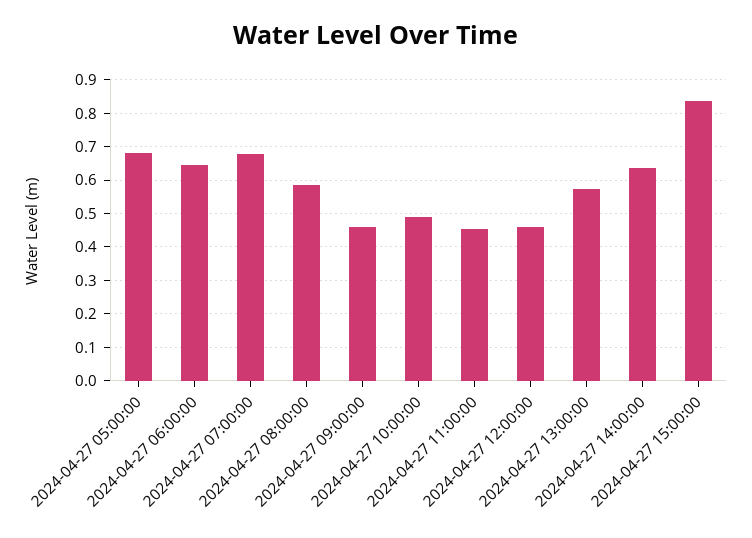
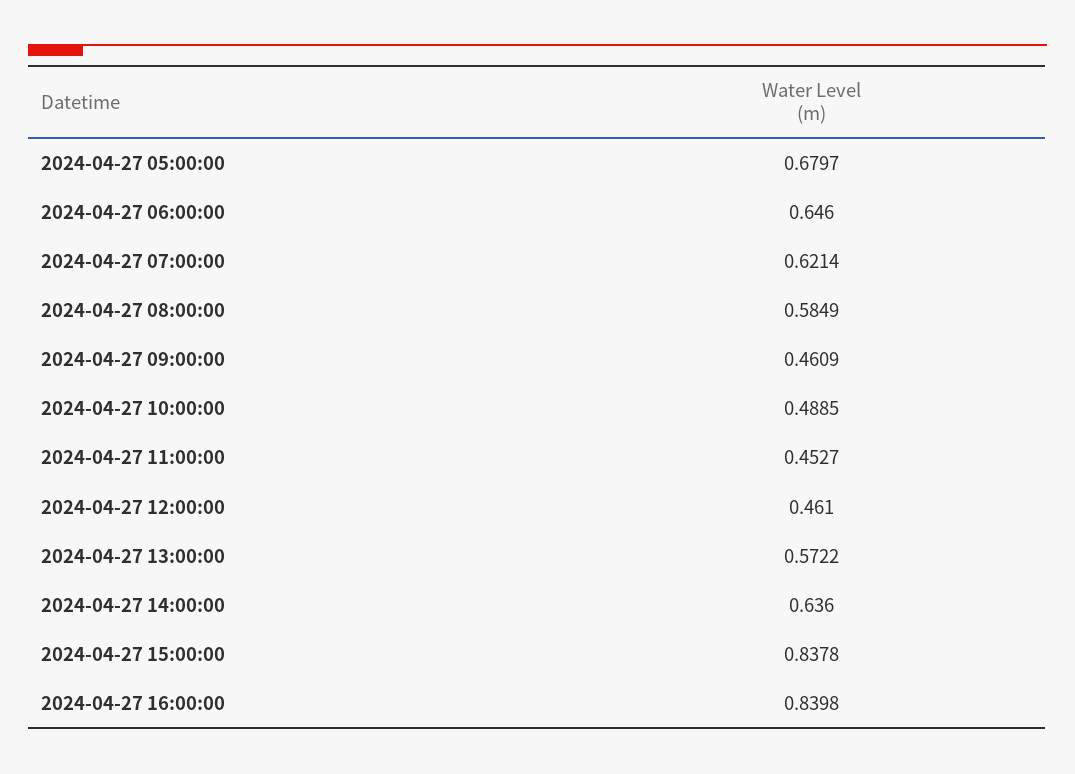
2024-04-27 07:00:00: 0.68 -> 0.6214
2024-04-27 16:00:00: none -> 0.8398

